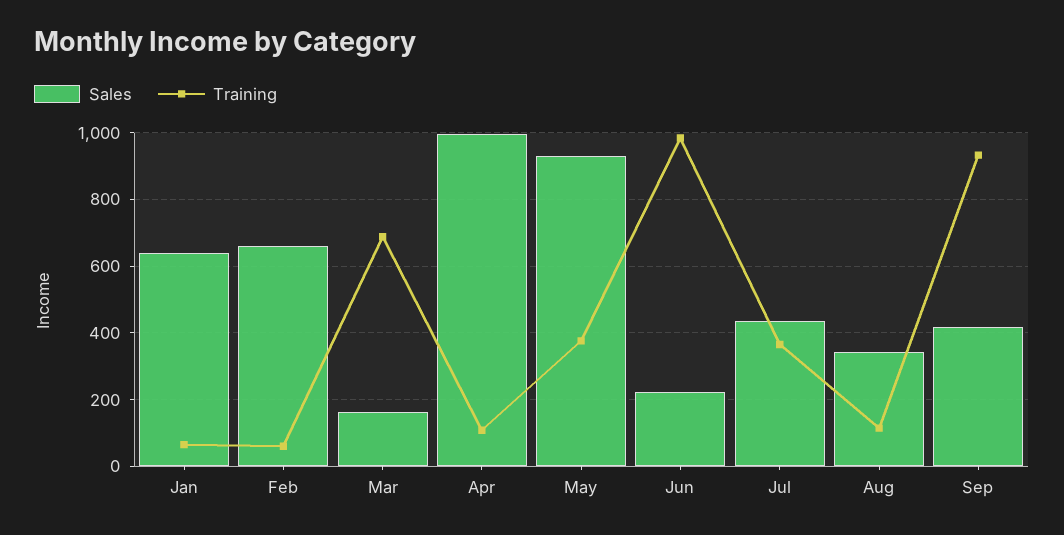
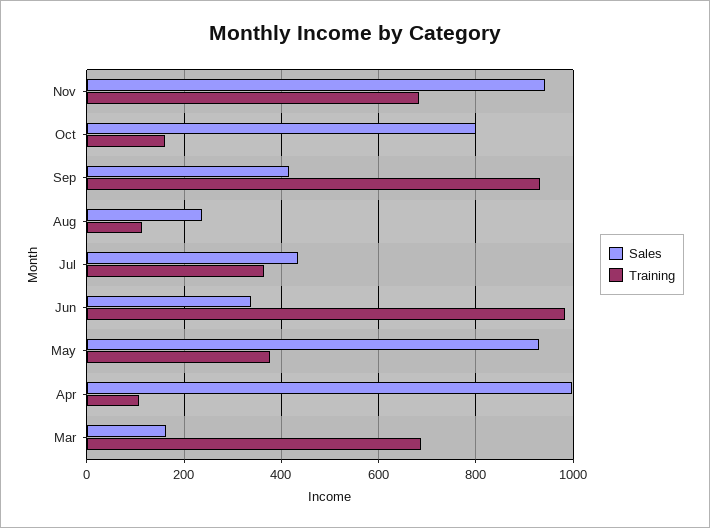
Sales, Jan: 640 -> none
Training, Jan: 60 -> none
Sales, Feb: 660 -> none
Training, Feb: 60 -> none
Sales, Jun: 220 -> 340
Sales, Aug: 340 -> 240
Sales, Nov: none -> 940
Training, Nov: none -> 680
Sales, Oct: none -> 800
Training, Oct: none -> 160

